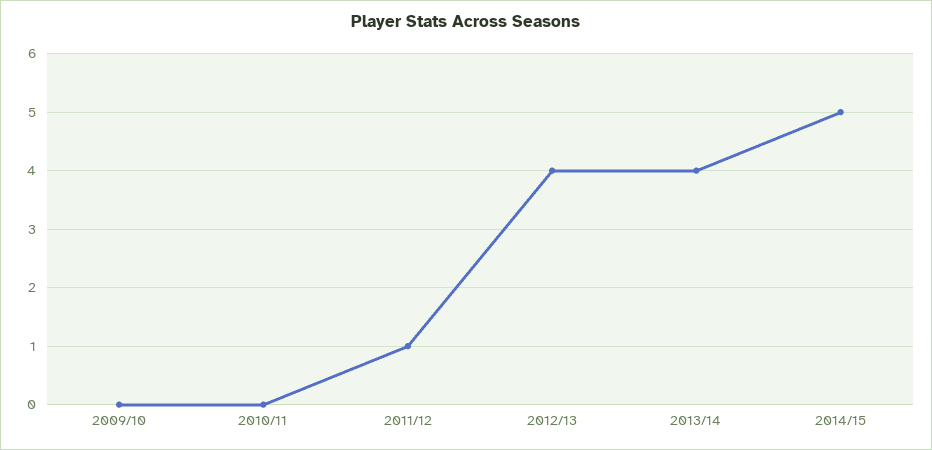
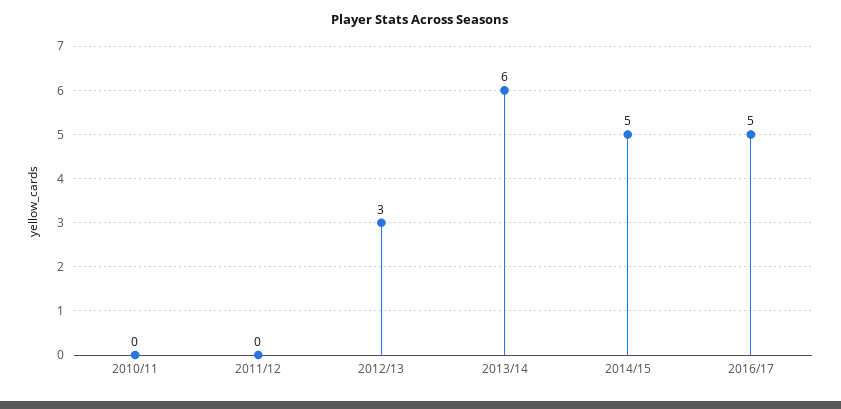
2009/10: 0 -> none
2011/12: 1 -> 0
2012/13: 4 -> 3
2013/14: 4 -> 6
2016/17: none -> 5

